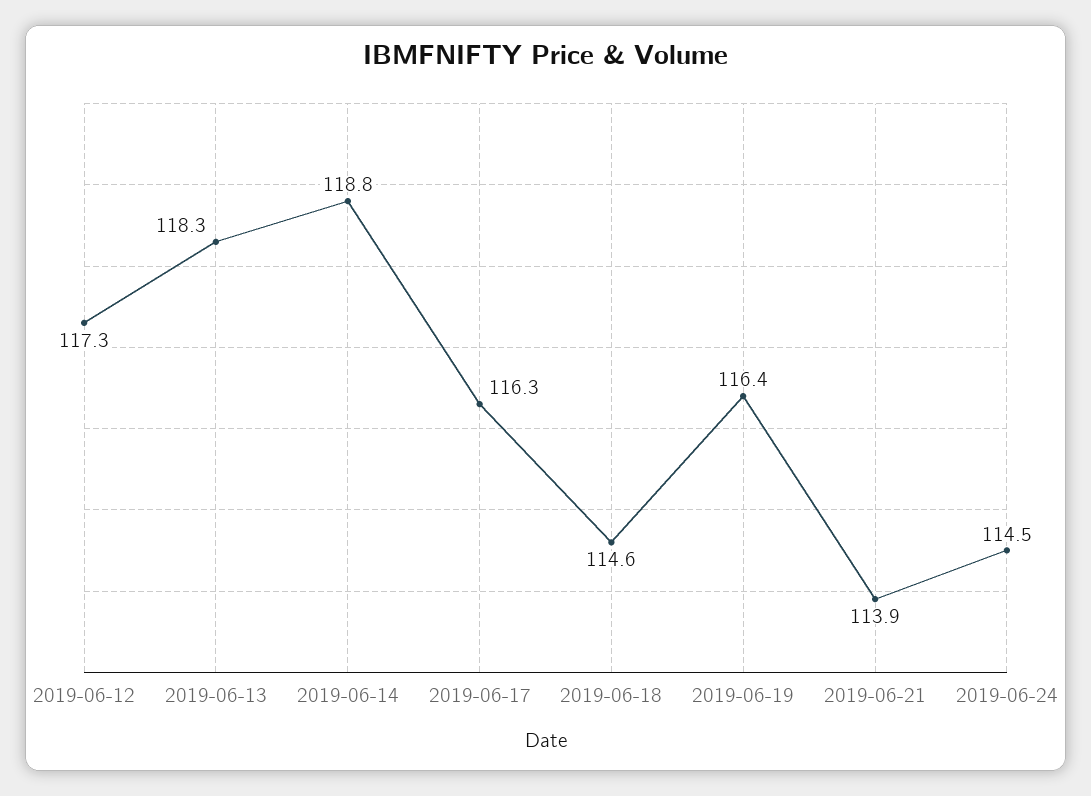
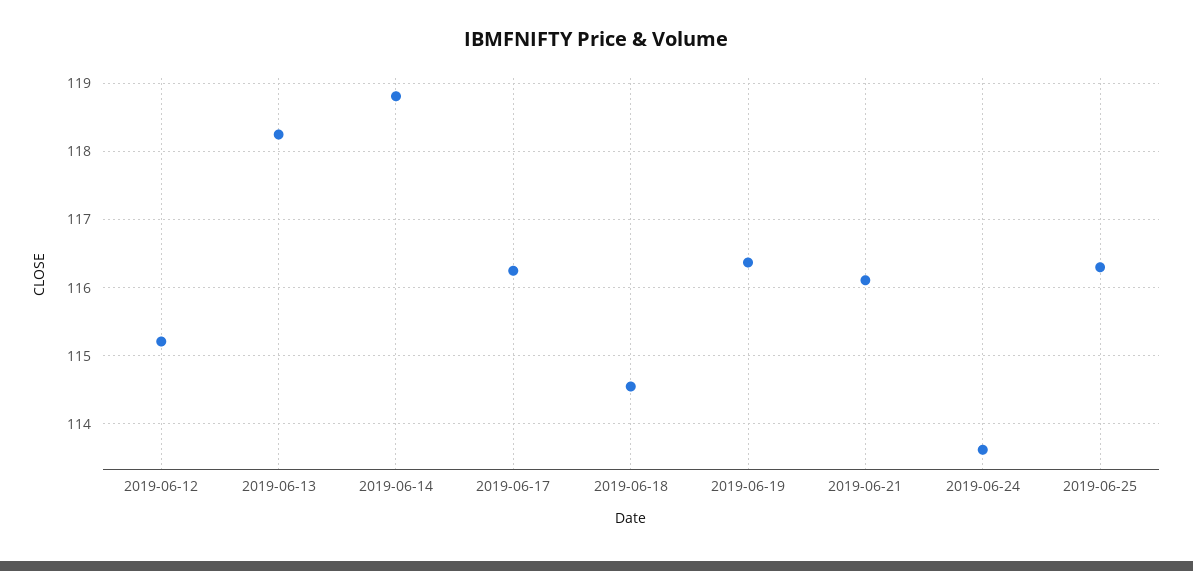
2019-06-12: 117.3 -> 115.2
2019-06-21: 113.9 -> 116.1
2019-06-24: 114.5 -> 113.6
2019-06-25: none -> 116.3

